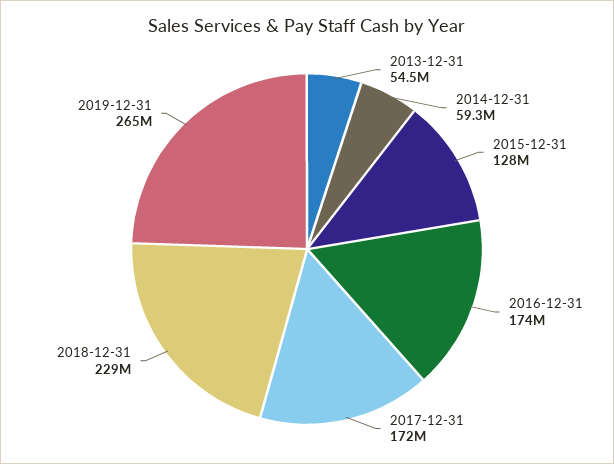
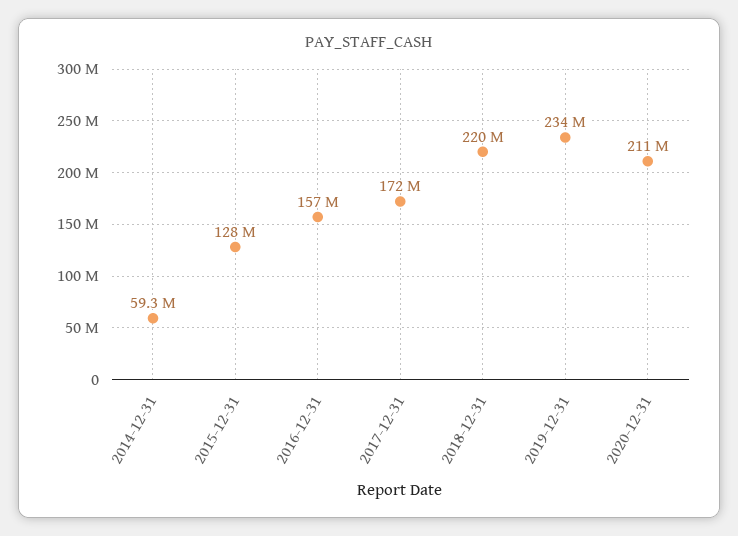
2013-12-31: 54500000 -> none
2016-12-31: 174000000 -> 157000000
2018-12-31: 229000000 -> 220000000
2019-12-31: 265000000 -> 234000000
2020-12-31: none -> 211000000

